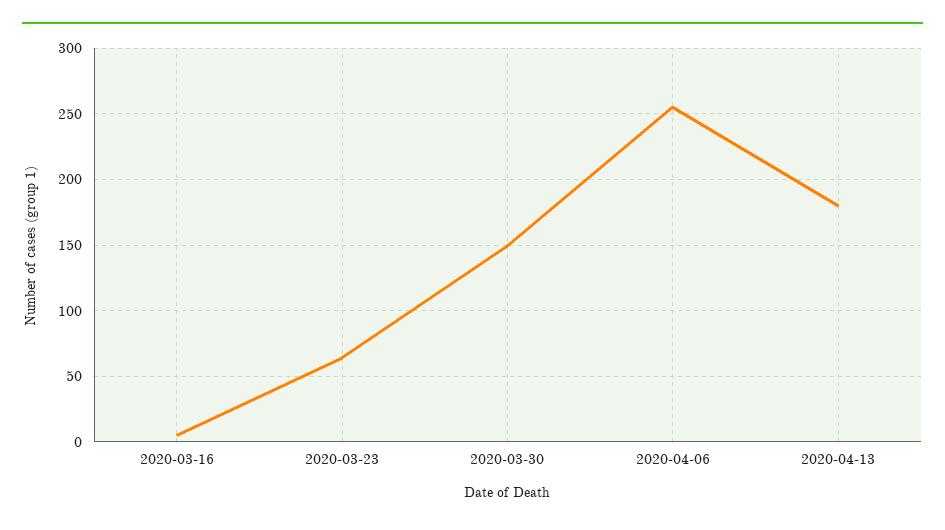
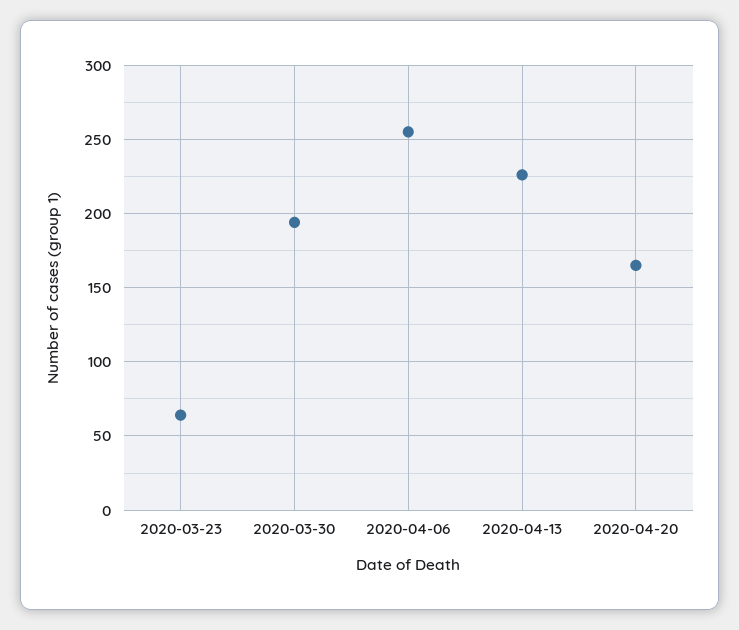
2020-03-16: 5 -> none
2020-03-30: 150 -> 195
2020-04-13: 180 -> 225
2020-04-20: none -> 165

